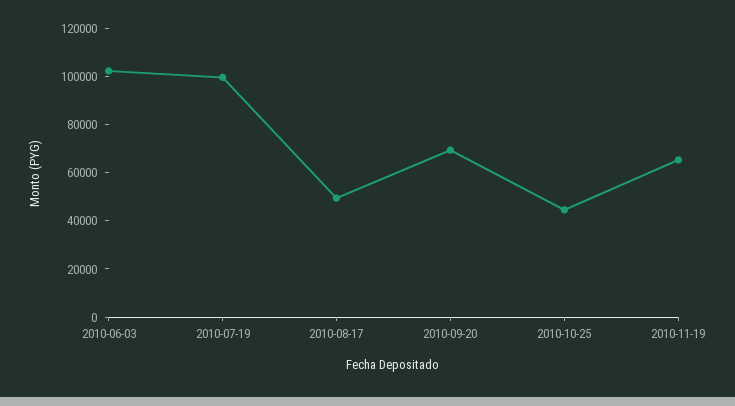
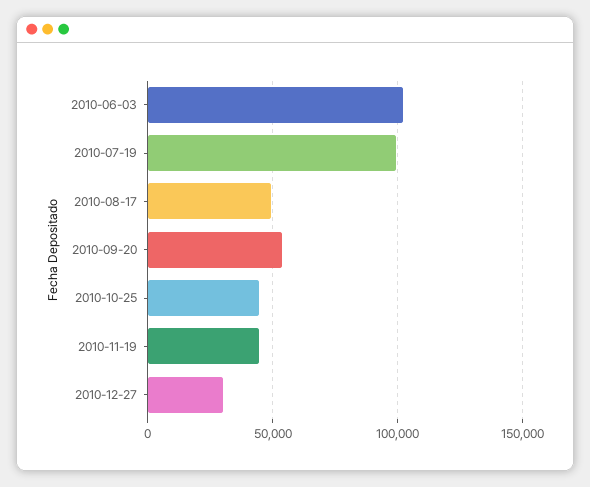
2010-09-20: 70000 -> 55000
2010-11-19: 65000 -> 45000
2010-12-27: none -> 30000

